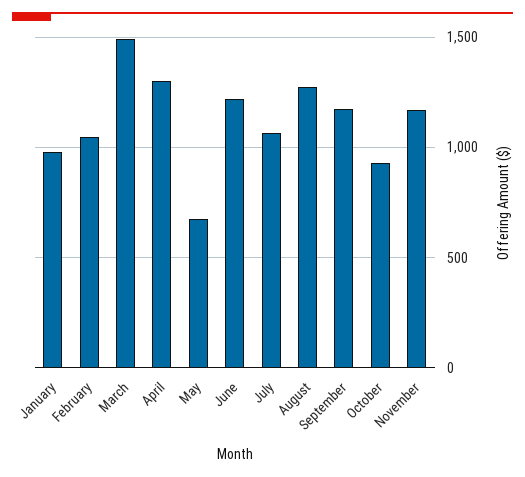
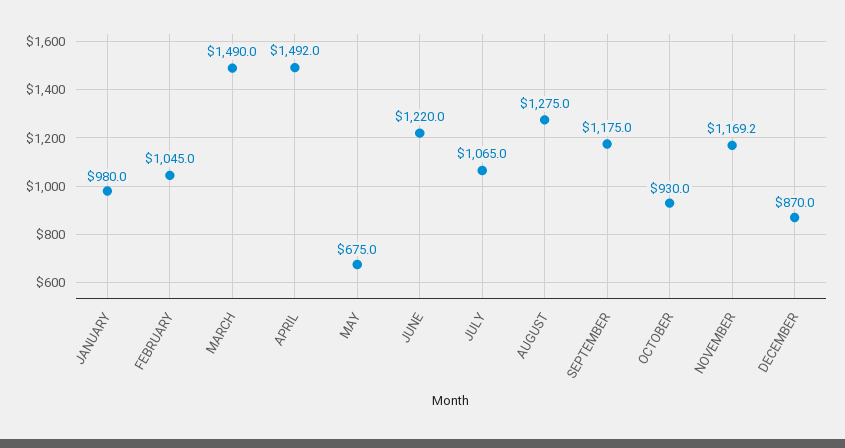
April: 1300 -> 1492
DECEMBER: none -> 870

